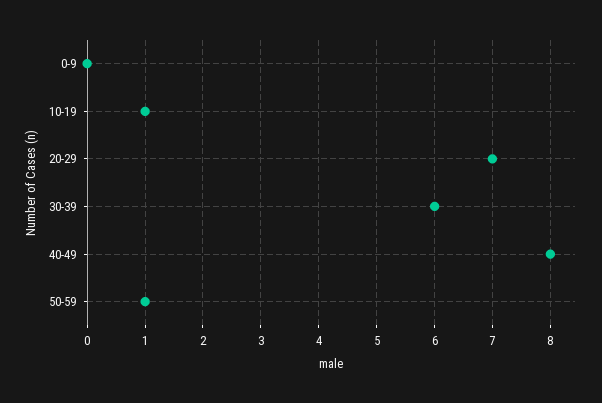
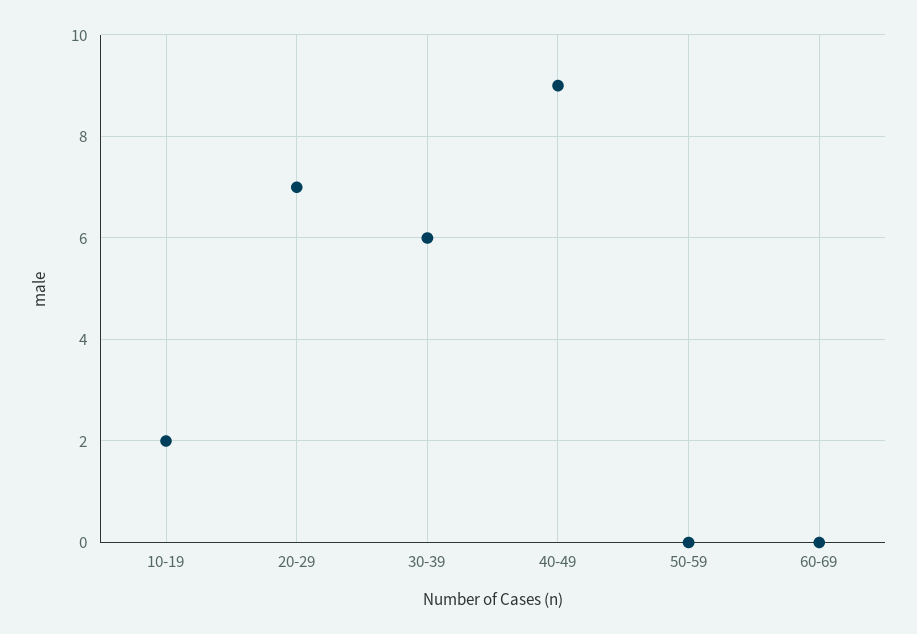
0-9: 0 -> none
10-19: 1 -> 2
40-49: 8 -> 9
50-59: 1 -> 0
60-69: none -> 0

